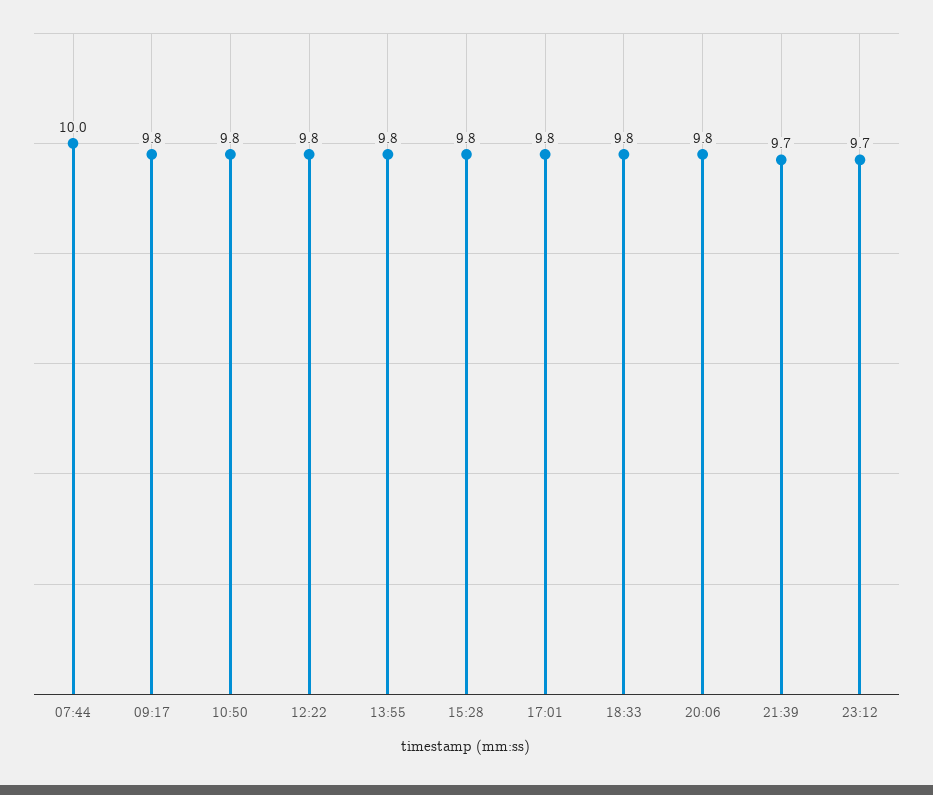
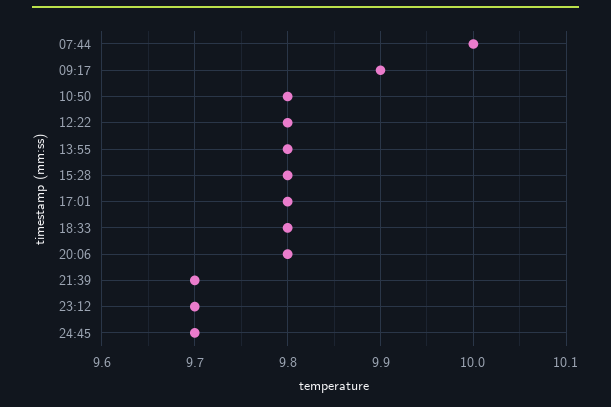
09:17: 9.8 -> 9.9
24:45: none -> 9.7

